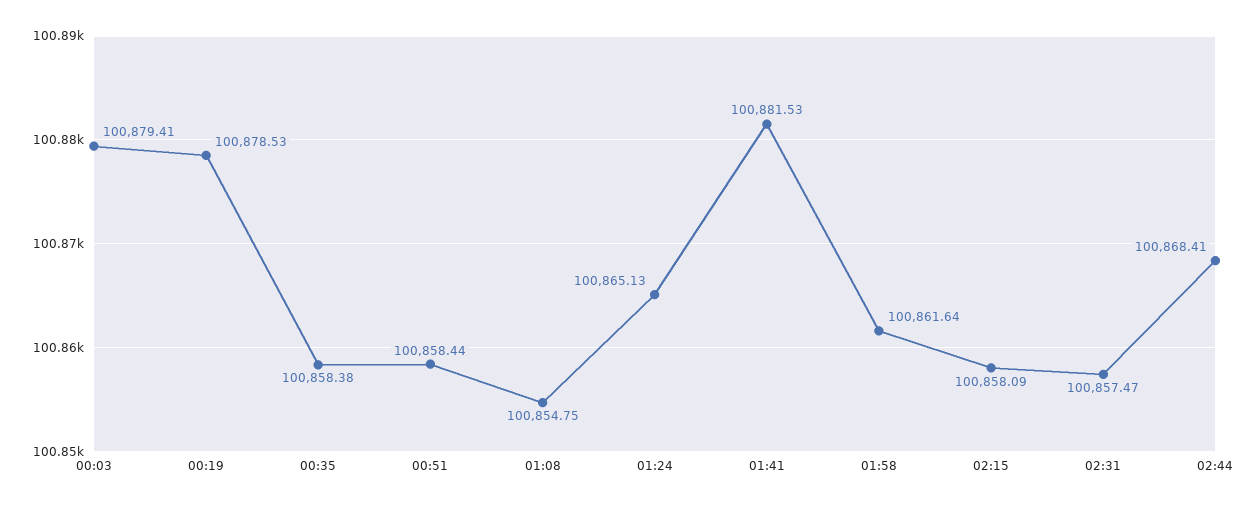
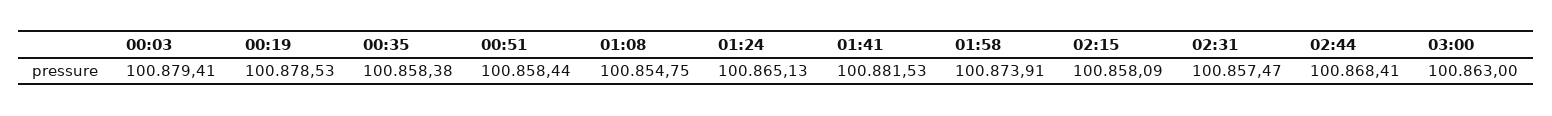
01:58: 100861.64 -> 100873.91
03:00: none -> 100863

